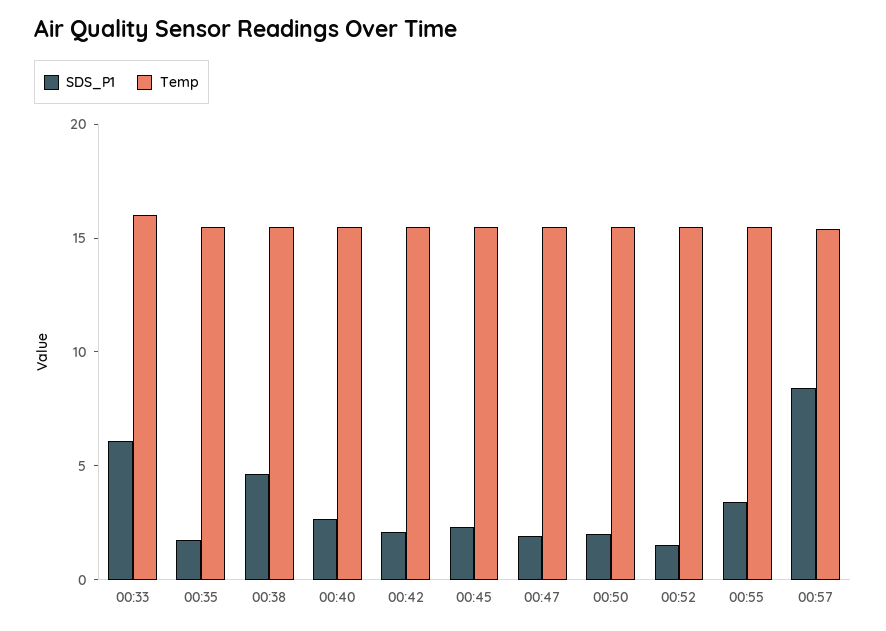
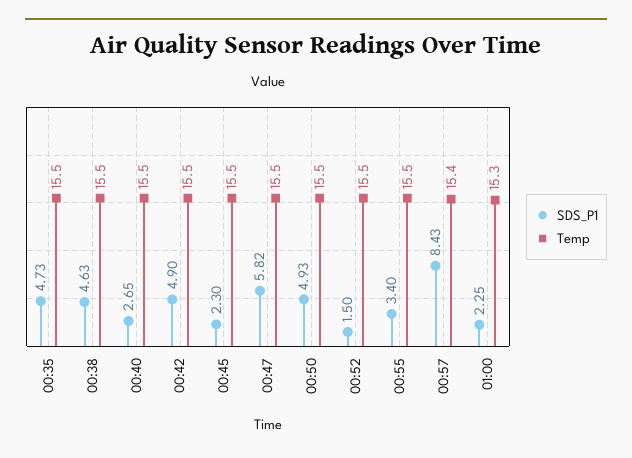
SDS_P1, 00:33: 6 -> none
Temp, 00:33: 16 -> none
SDS_P1, 00:35: 2 -> 4.73
SDS_P1, 00:42: 2 -> 4.9
SDS_P1, 00:47: 2 -> 5.82
SDS_P1, 00:50: 2 -> 4.93
SDS_P1, 01:00: none -> 2.25
Temp, 01:00: none -> 15.3

